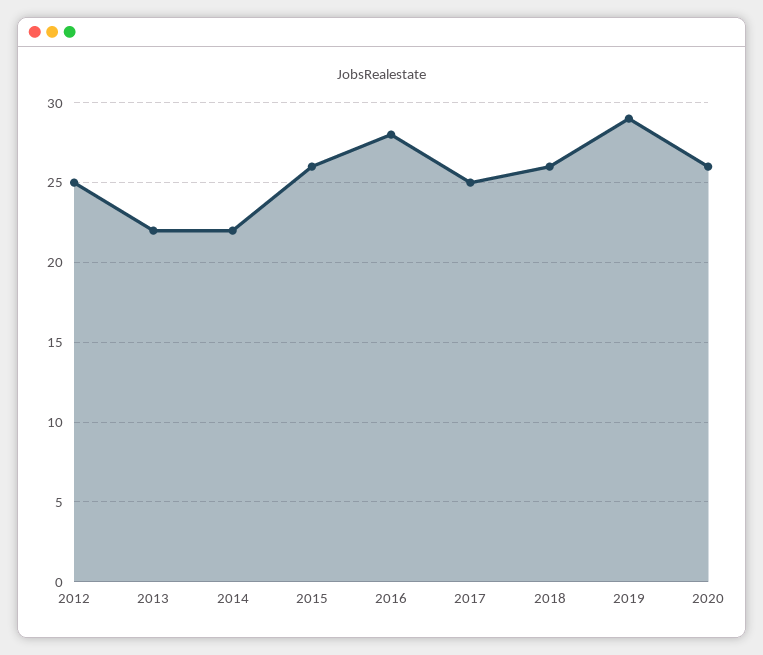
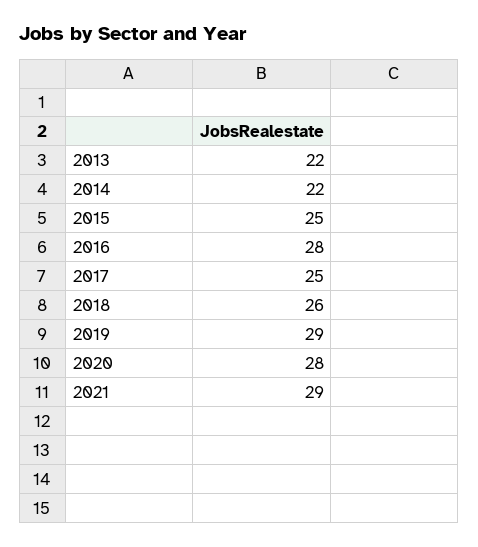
2012: 25 -> none
2015: 26 -> 25
2020: 26 -> 28
2021: none -> 29

